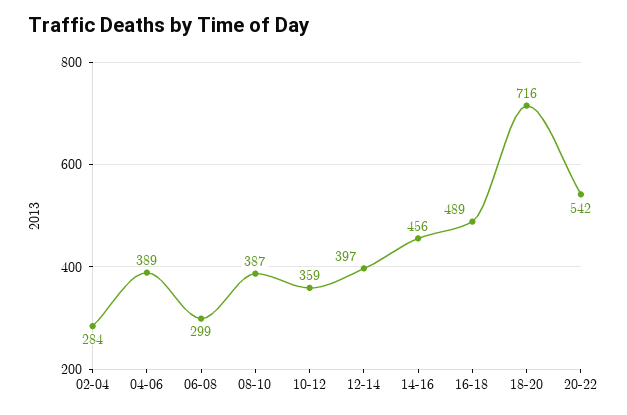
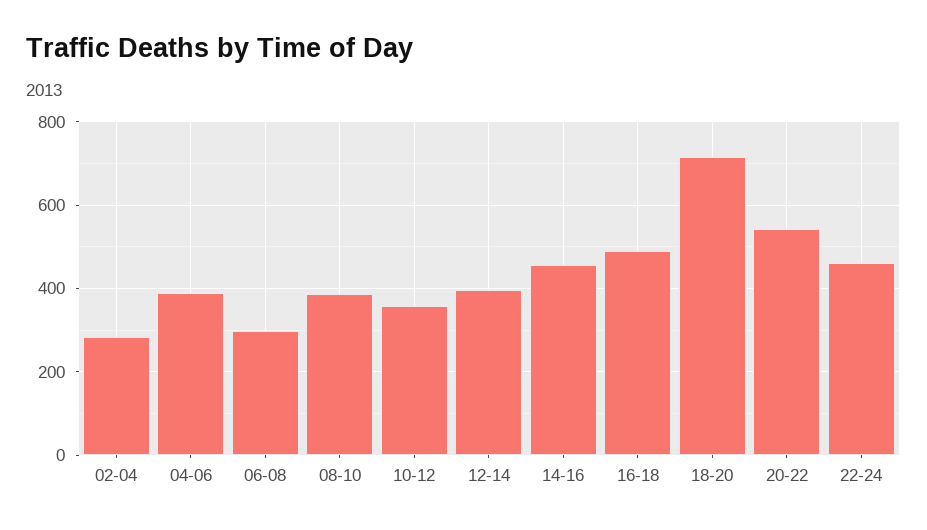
22-24: none -> 460

